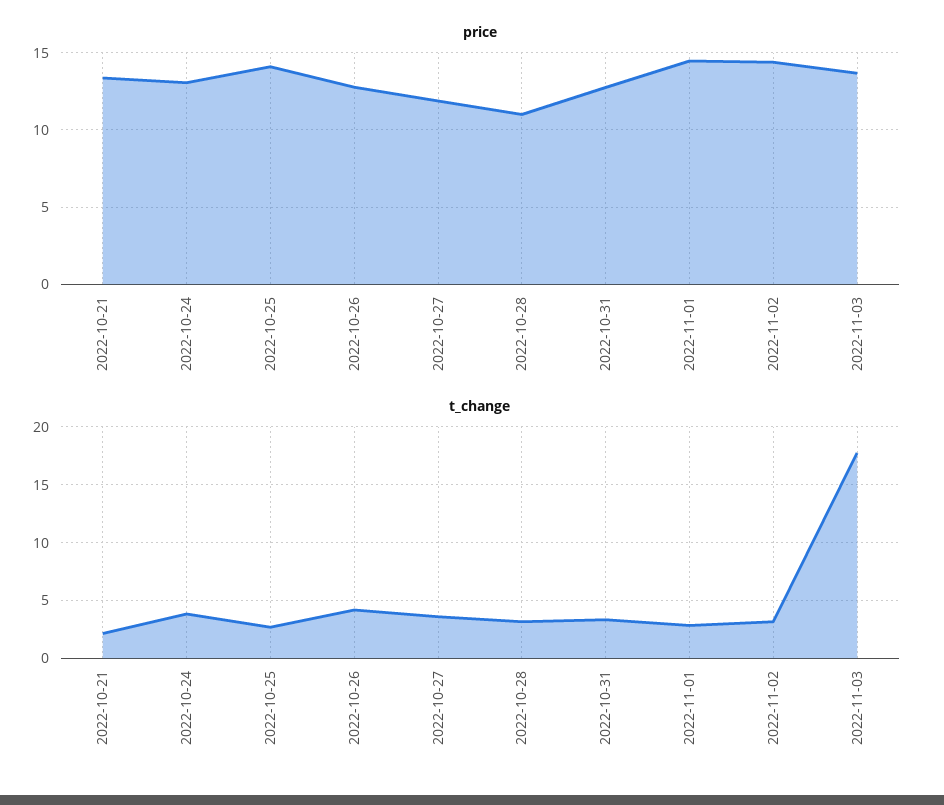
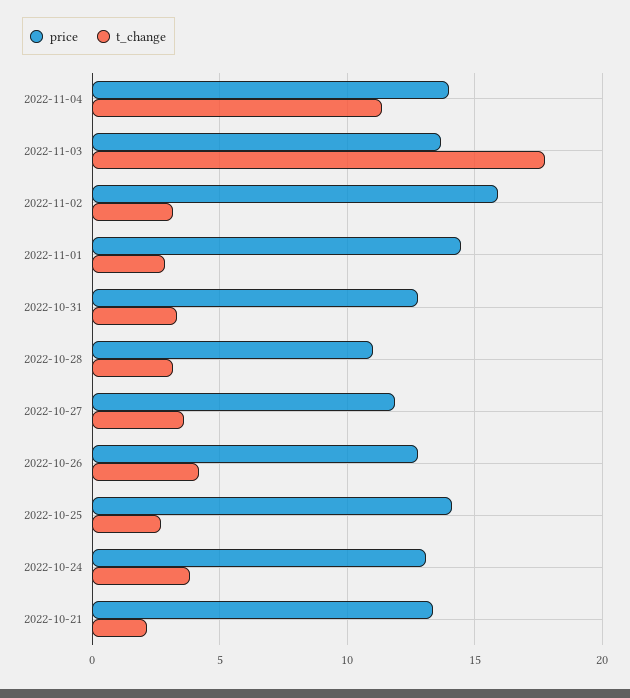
price, 2022-11-02: 14.5 -> 16
price, 2022-11-04: none -> 14
t_change, 2022-11-04: none -> 11.5

